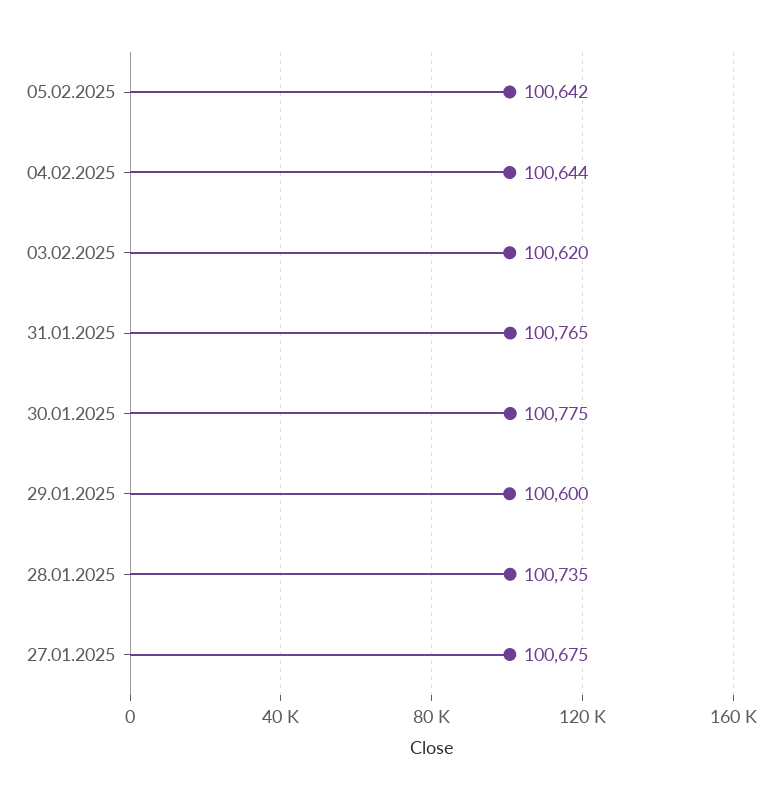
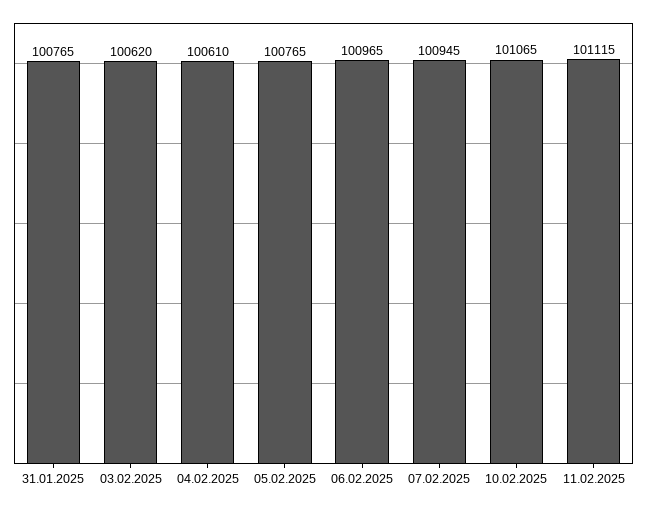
05.02.2025: 100642 -> 100765
04.02.2025: 100644 -> 100610
30.01.2025: 100775 -> none
29.01.2025: 100600 -> none
28.01.2025: 100735 -> none
27.01.2025: 100675 -> none
06.02.2025: none -> 100965
07.02.2025: none -> 100945
10.02.2025: none -> 101065
11.02.2025: none -> 101115

